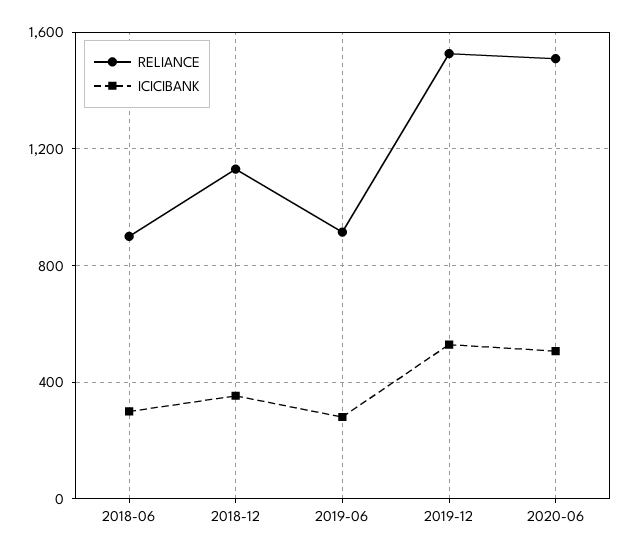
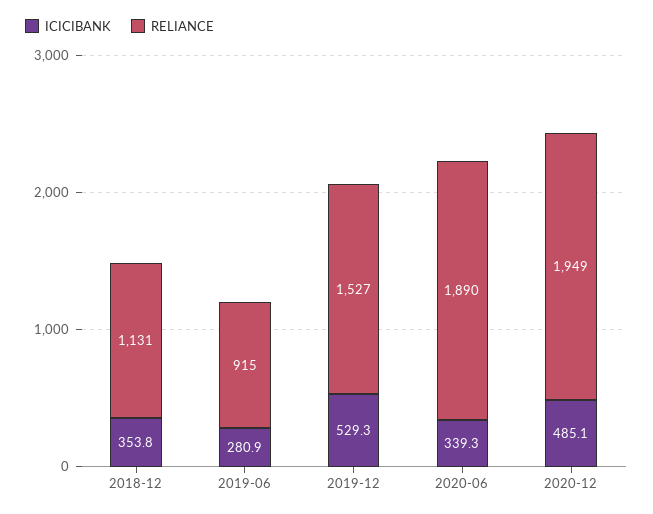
RELIANCE, 2018-06: 900 -> none
ICICIBANK, 2018-06: 300 -> none
RELIANCE, 2020-06: 1500 -> 1890
ICICIBANK, 2020-06: 500 -> 339.3
ICICIBANK, 2020-12: none -> 485.1
RELIANCE, 2020-12: none -> 1949

